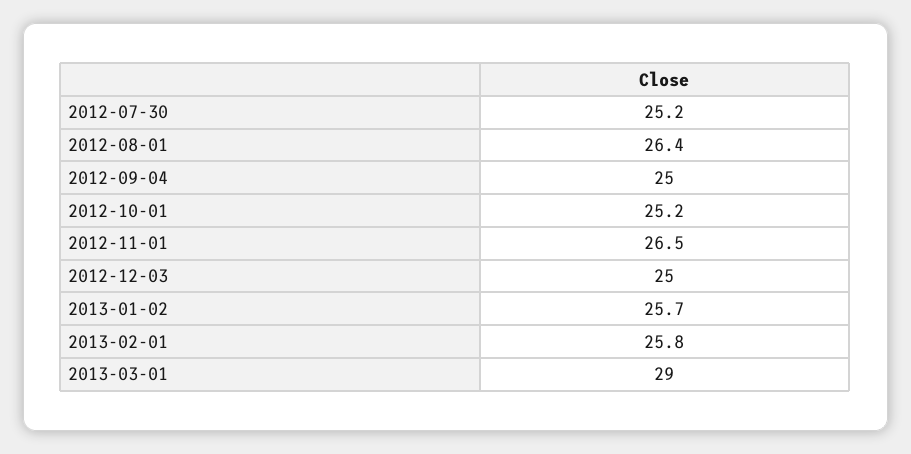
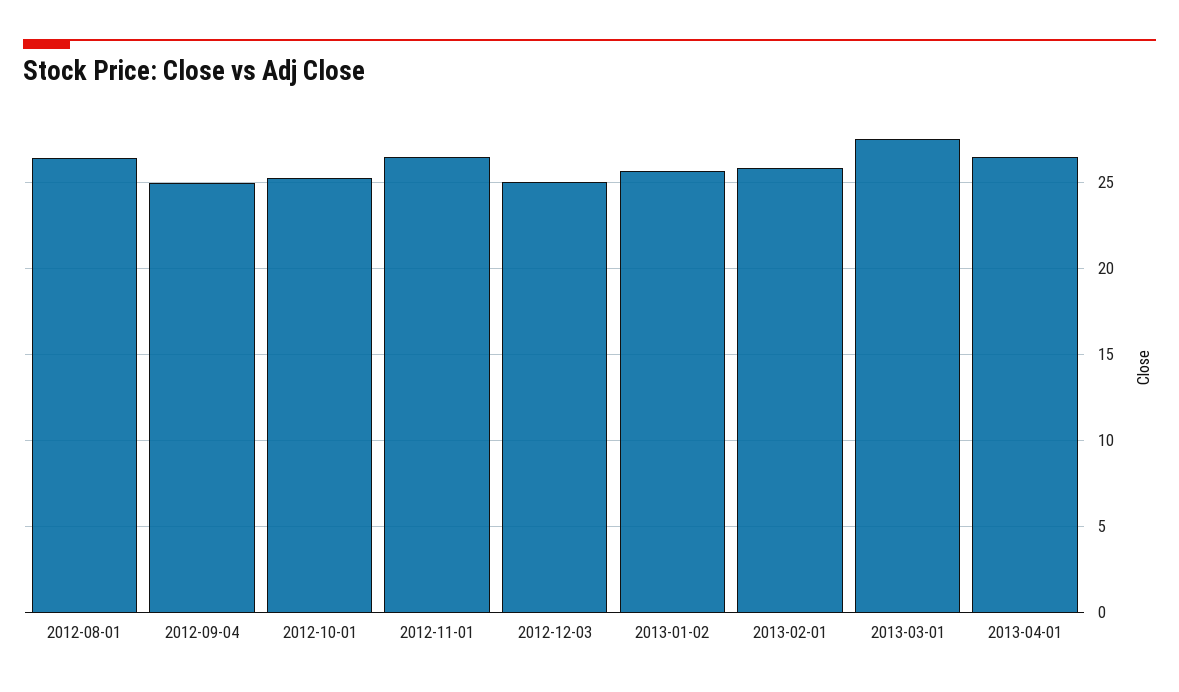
2012-07-30: 25.2 -> none
2013-03-01: 29 -> 27.5
2013-04-01: none -> 26.5

